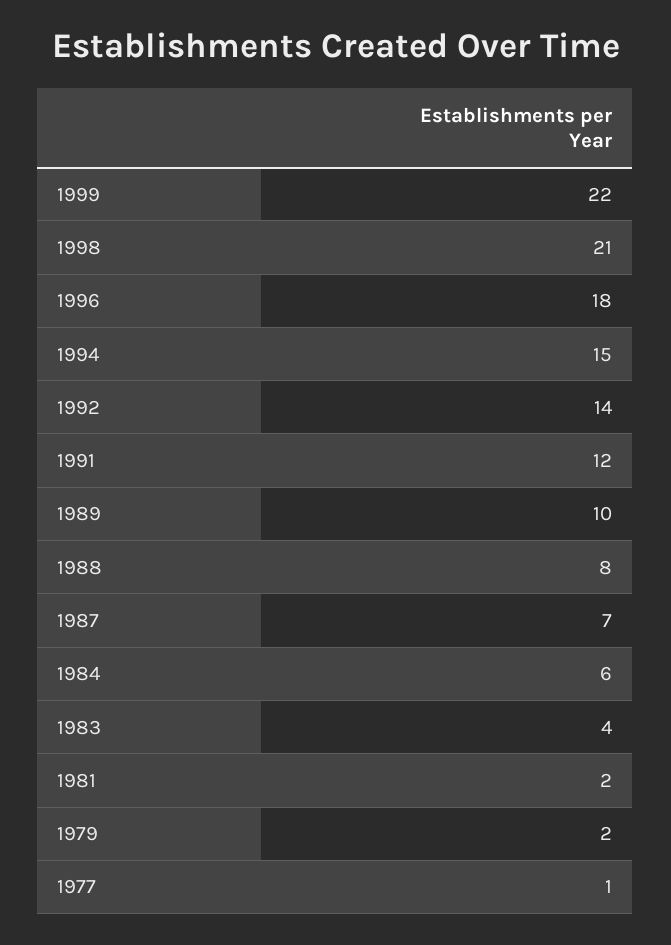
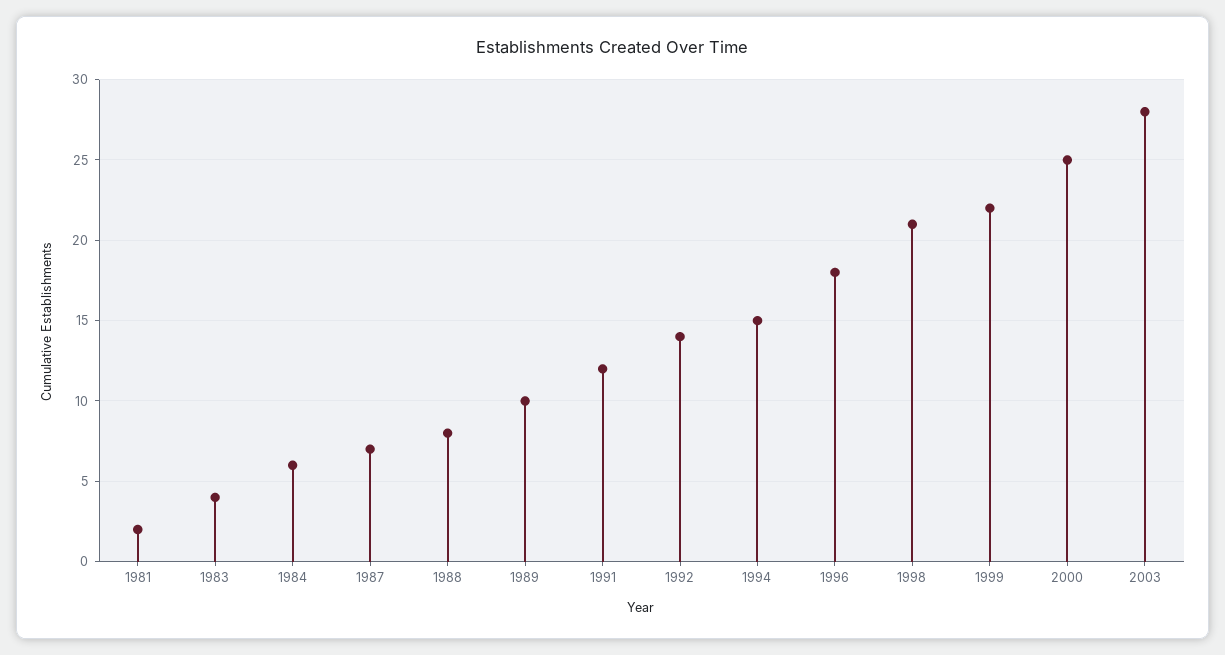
1979: 2 -> none
1977: 1 -> none
2000: none -> 25
2003: none -> 28

